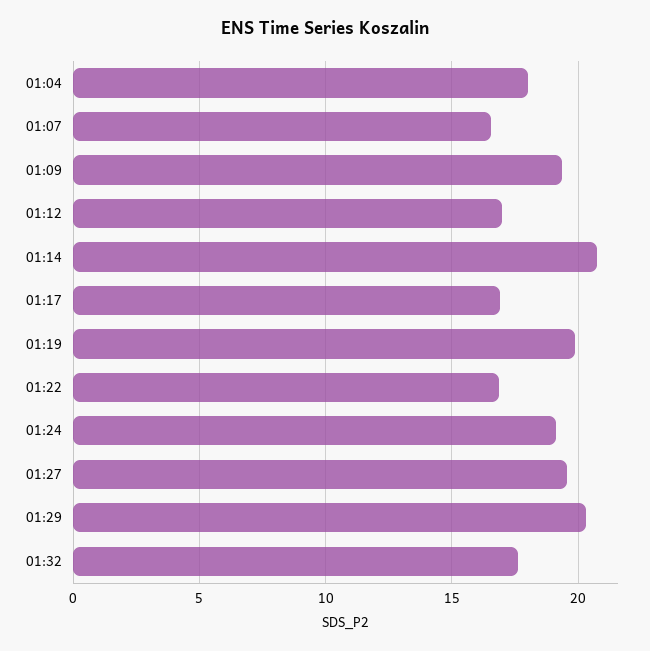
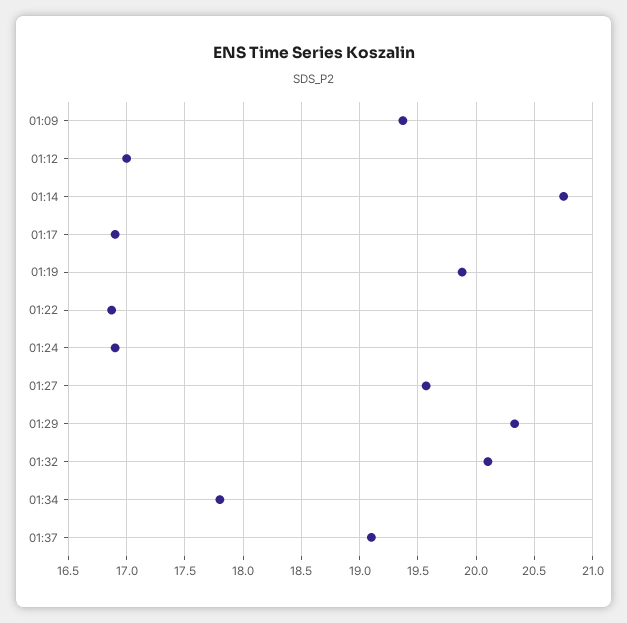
01:04: 18 -> none
01:07: 16.5 -> none
01:24: 19 -> 16.9
01:32: 17.5 -> 20.1
01:34: none -> 17.8
01:37: none -> 19.1

